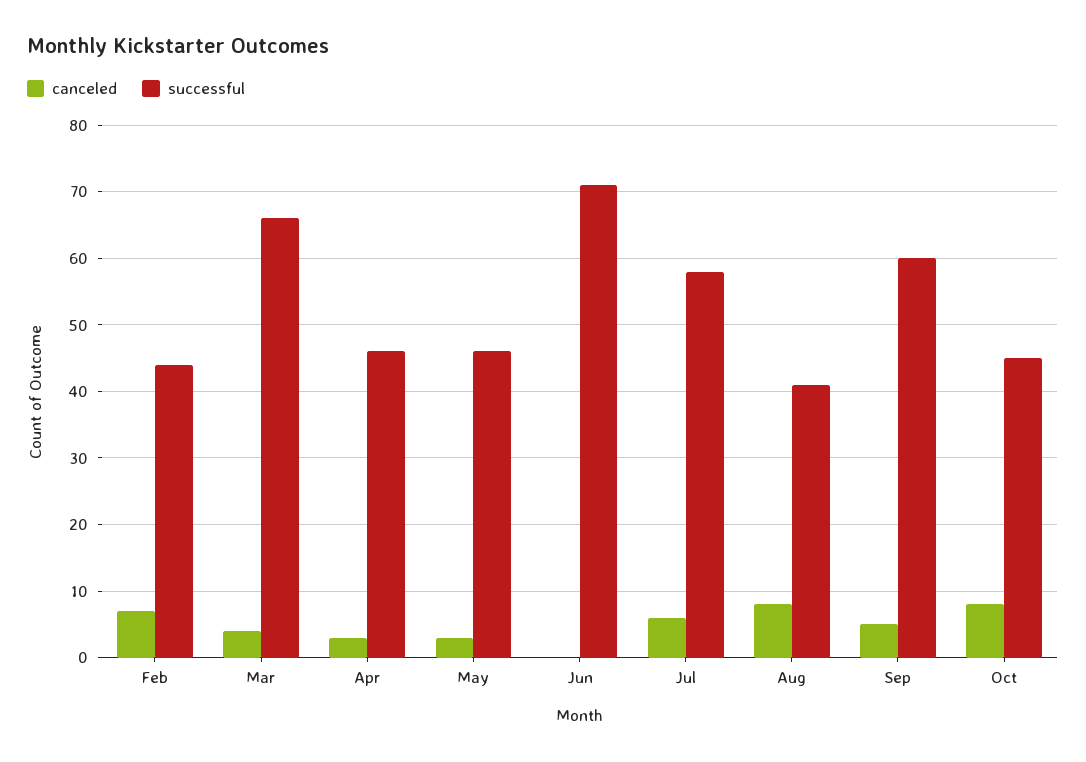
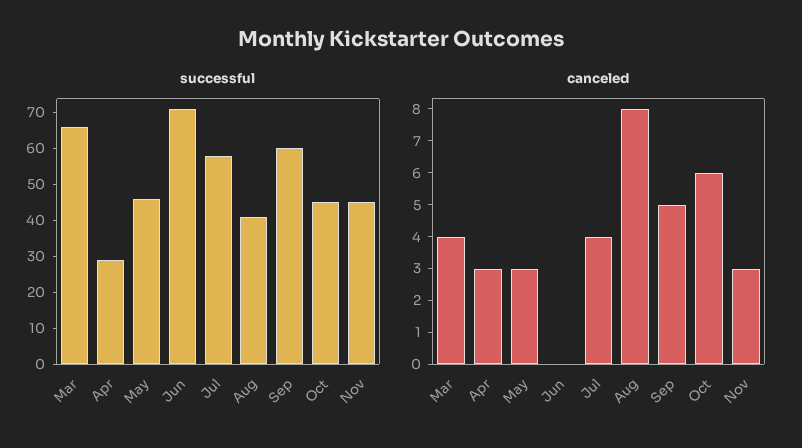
canceled, Feb: 7 -> none
successful, Feb: 44 -> none
successful, Apr: 46 -> 30
canceled, Jul: 6 -> 4
canceled, Oct: 8 -> 6
successful, Nov: none -> 45
canceled, Nov: none -> 3

